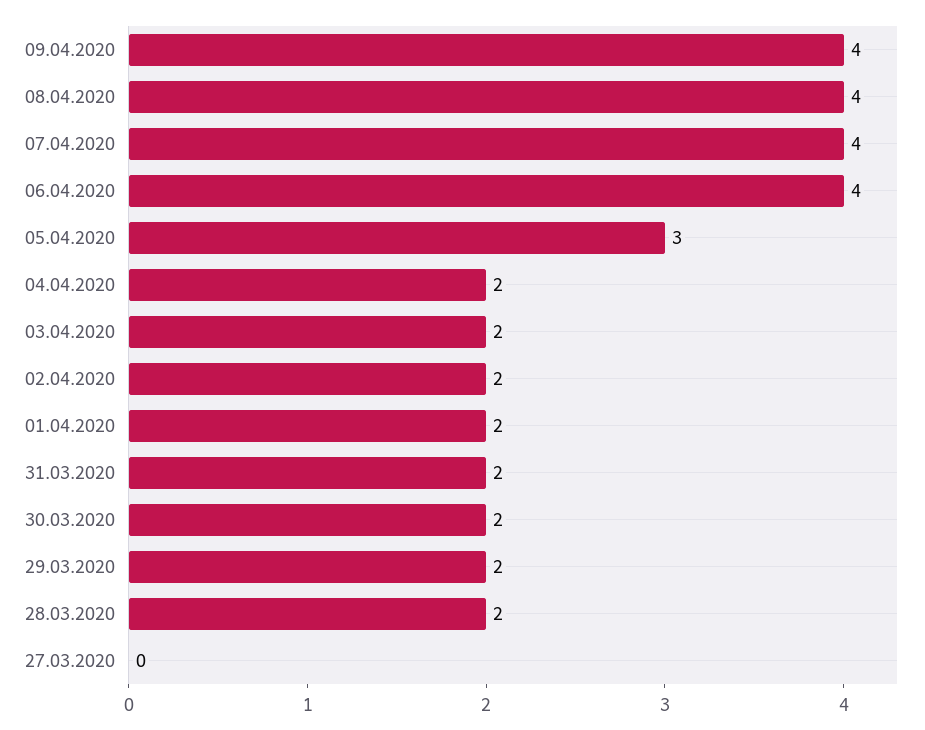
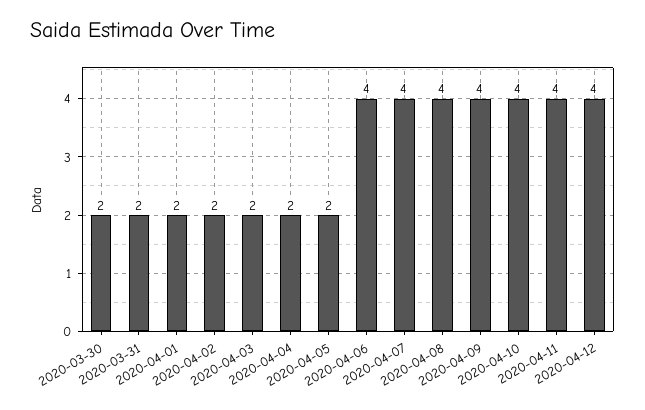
05.04.2020: 3 -> 2
29.03.2020: 2 -> none
28.03.2020: 2 -> none
27.03.2020: 0 -> none
2020-04-10: none -> 4
2020-04-11: none -> 4
2020-04-12: none -> 4

